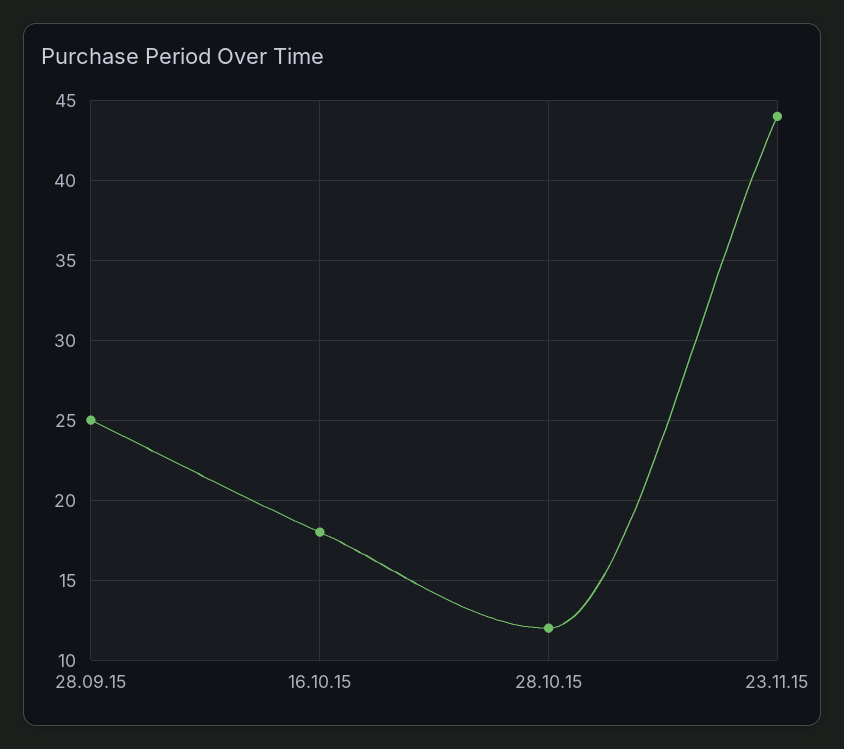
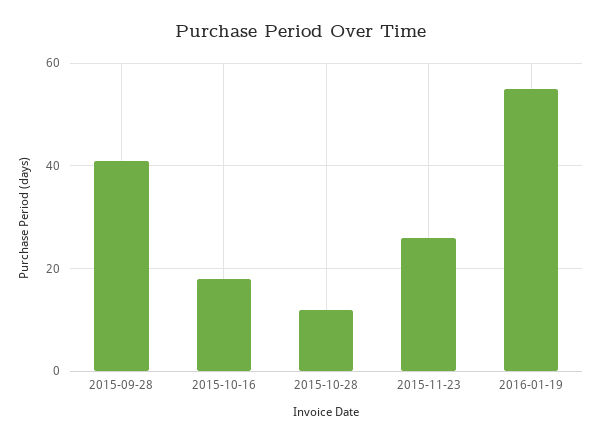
28.09.15: 25 -> 40
23.11.15: 44 -> 25
2016-01-19: none -> 55

